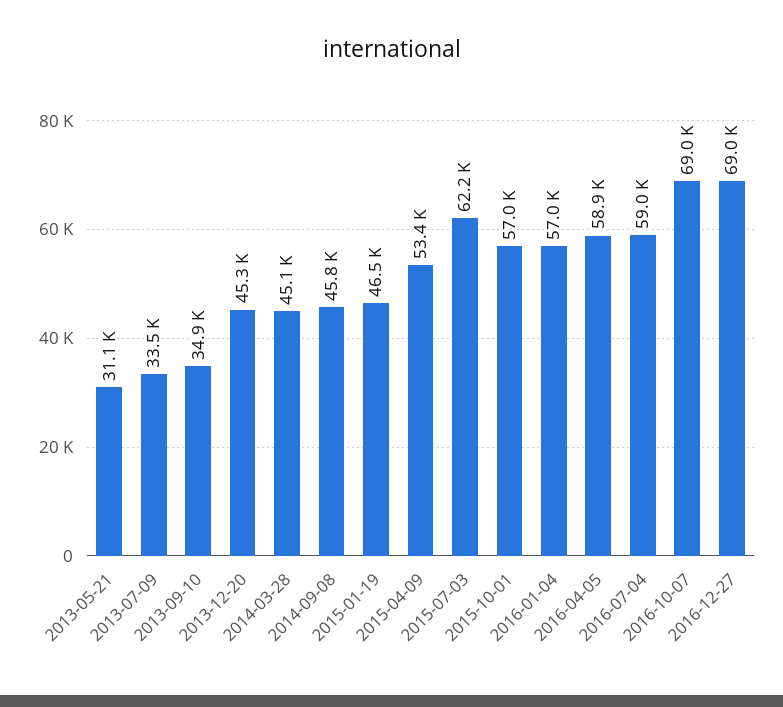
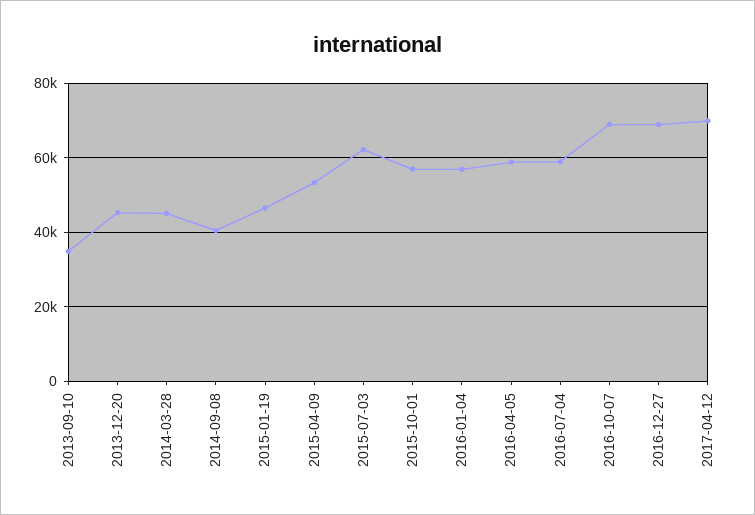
2013-05-21: 31100 -> none
2013-07-09: 33500 -> none
2014-09-08: 45800 -> 40000
2017-04-12: none -> 70000

